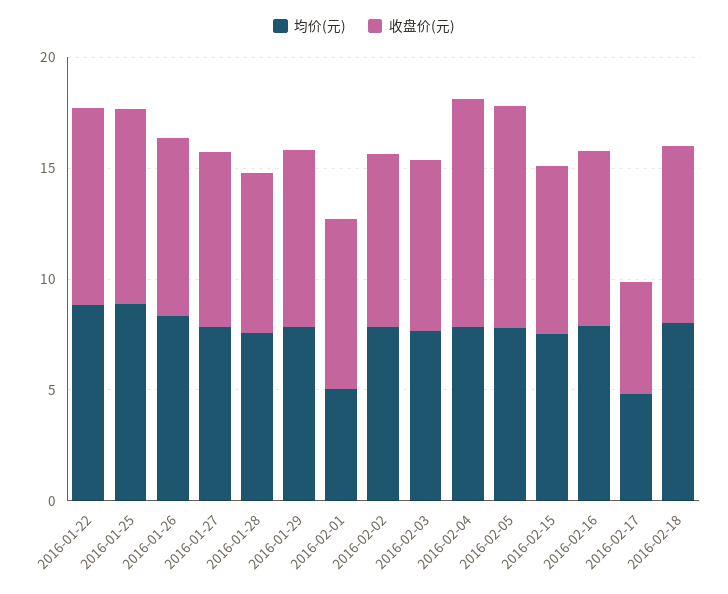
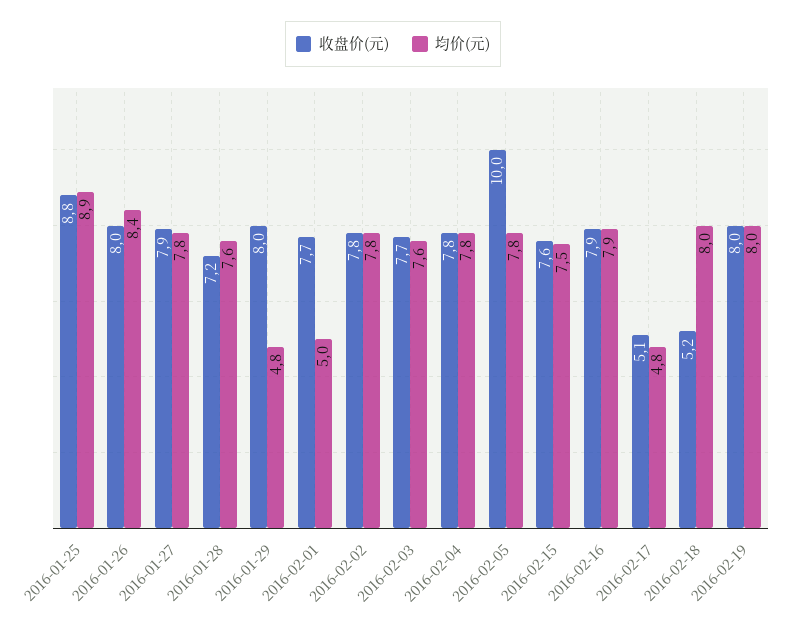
均价(元), 2016-01-22: 9 -> none
收盘价(元), 2016-01-22: 9 -> none
均价(元), 2016-01-29: 8 -> 4.8
收盘价(元), 2016-02-04: 10 -> 7.8
收盘价(元), 2016-02-18: 8 -> 5.2
收盘价(元), 2016-02-19: none -> 8
均价(元), 2016-02-19: none -> 8

